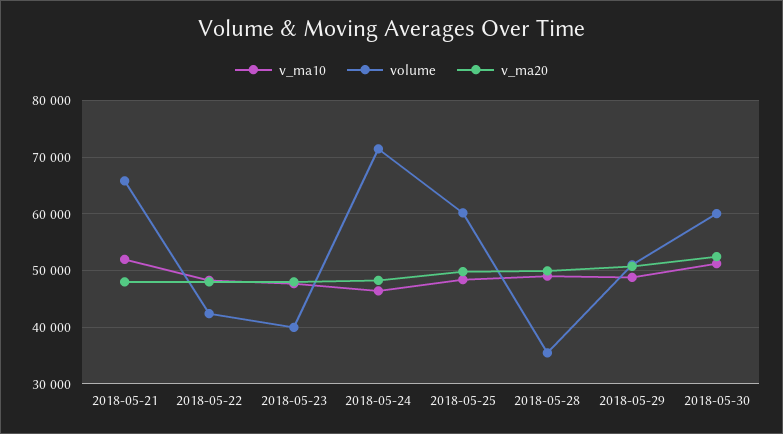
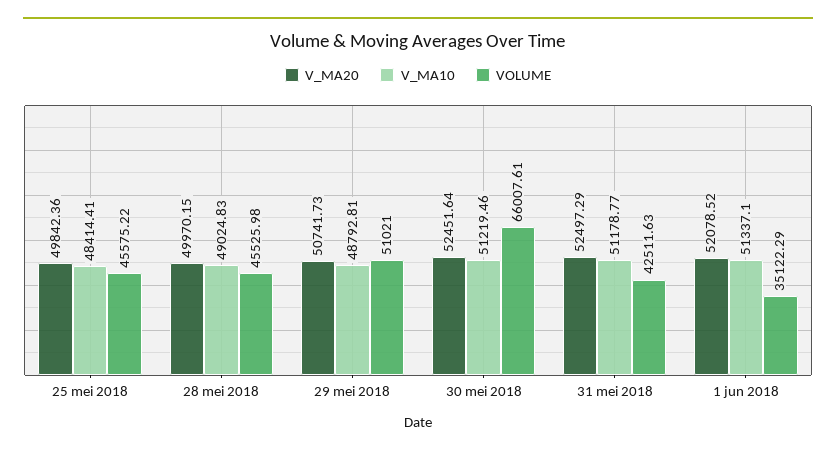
v_ma10, 2018-05-21: 52000 -> none
volume, 2018-05-21: 66000 -> none
v_ma20, 2018-05-21: 48000 -> none
v_ma10, 2018-05-22: 48000 -> none
volume, 2018-05-22: 42000 -> none
v_ma20, 2018-05-22: 48000 -> none
v_ma10, 2018-05-23: 48000 -> none
volume, 2018-05-23: 40000 -> none
v_ma20, 2018-05-23: 48000 -> none
v_ma10, 2018-05-24: 46000 -> none
volume, 2018-05-24: 72000 -> none
v_ma20, 2018-05-24: 48000 -> none
volume, 2018-05-25: 60000 -> 45575.22
volume, 2018-05-28: 36000 -> 45525.98
volume, 2018-05-30: 60000 -> 66007.61
v_ma20, 31 mei 2018: none -> 52497.29
v_ma10, 31 mei 2018: none -> 51178.77
volume, 31 mei 2018: none -> 42511.63
v_ma20, 1 jun 2018: none -> 52078.52
v_ma10, 1 jun 2018: none -> 51337.1
volume, 1 jun 2018: none -> 35122.29

